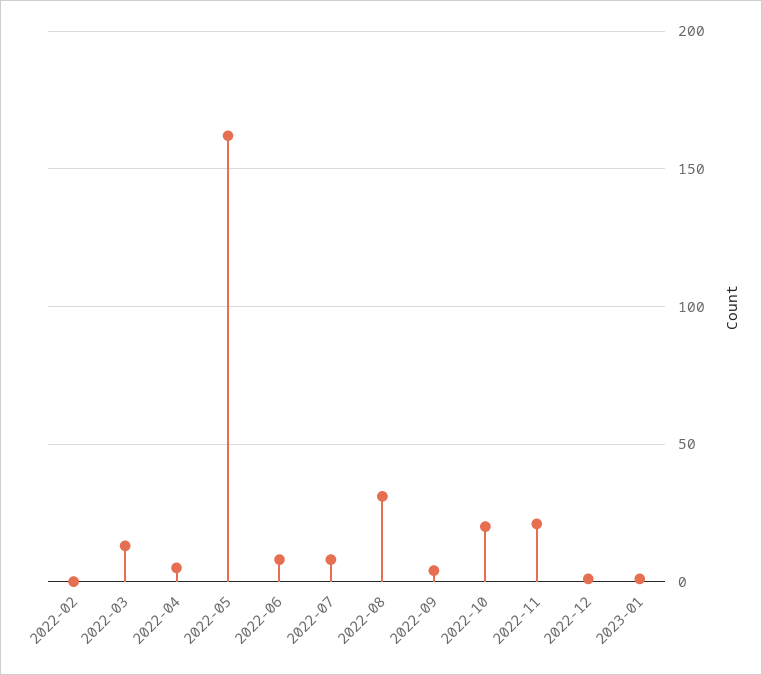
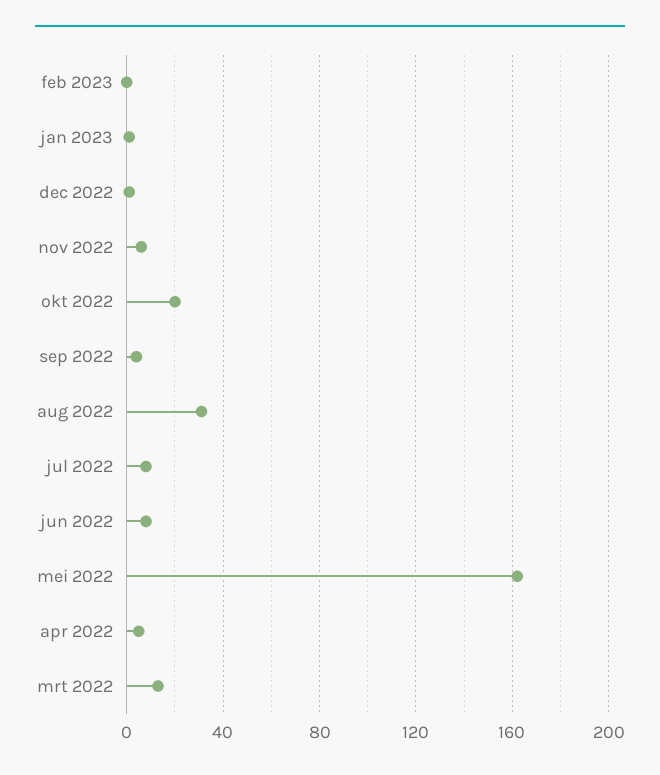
2022-02: 0 -> none
2022-11: 20 -> 5
feb 2023: none -> 0

